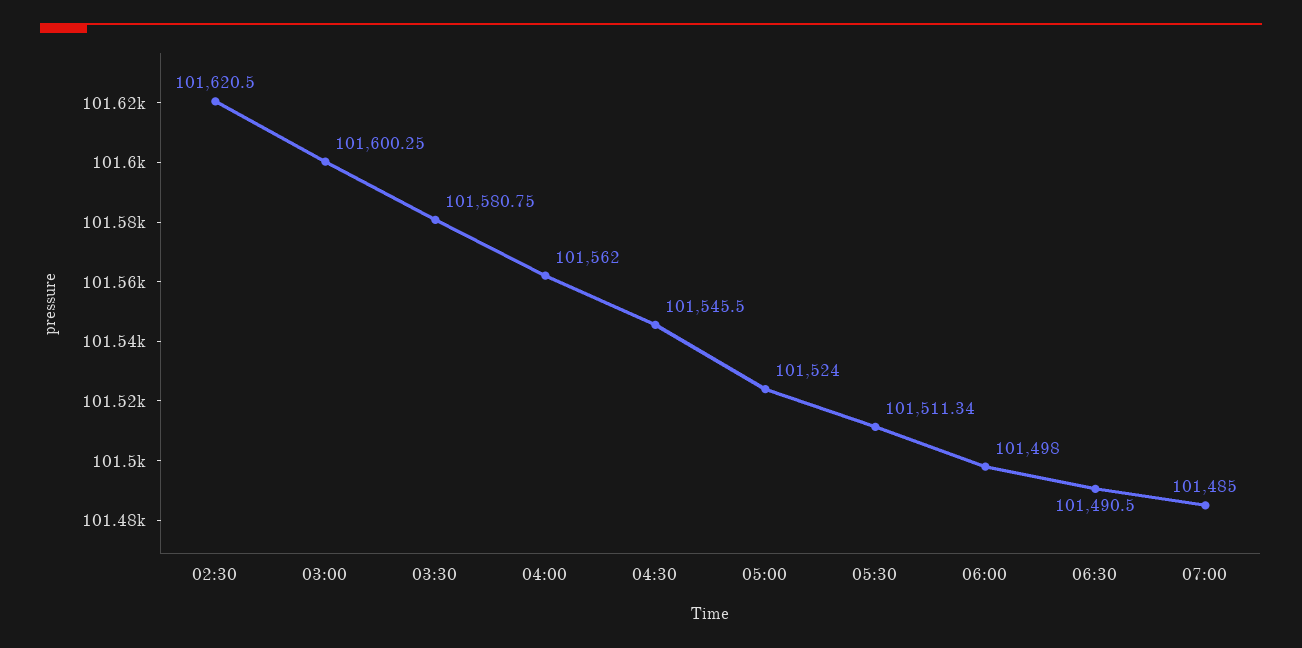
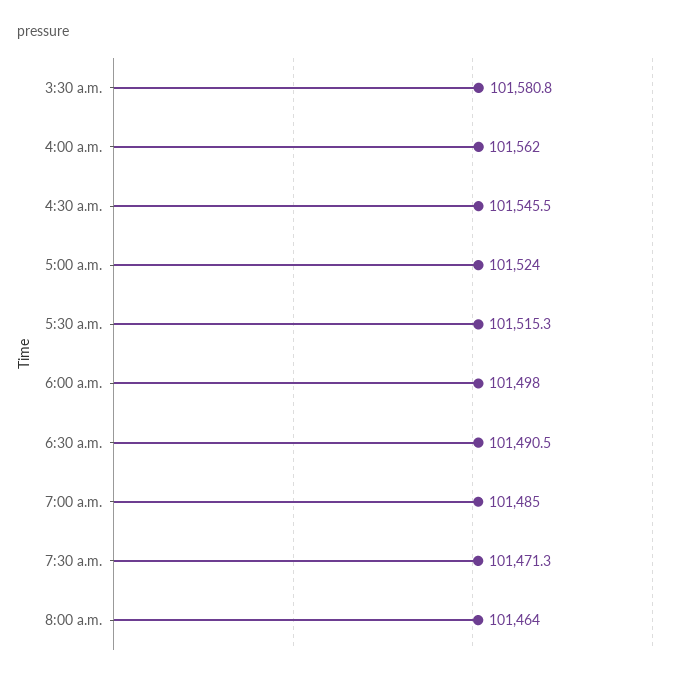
02:30: 101620.5 -> none
03:00: 101600.25 -> none
05:30: 101511.34 -> 101515.3
7:30 a.m.: none -> 101471.3
8:00 a.m.: none -> 101464

